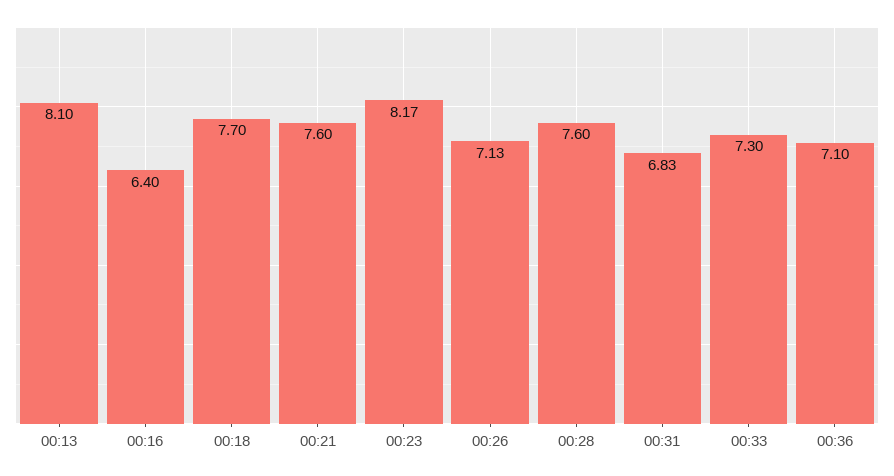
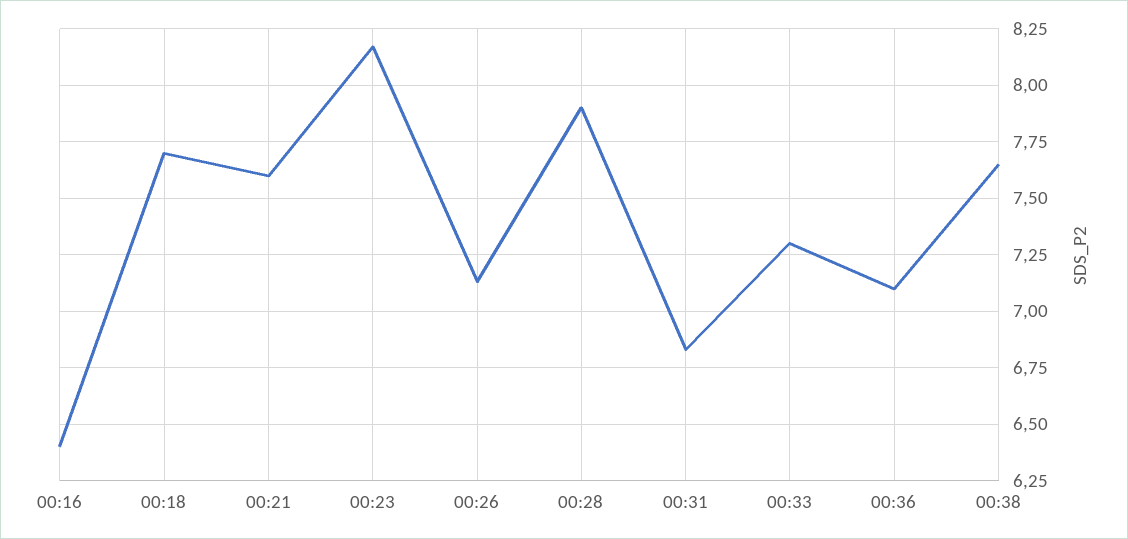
00:13: 8.1 -> none
00:28: 7.6 -> 7.9
00:38: none -> 7.65

